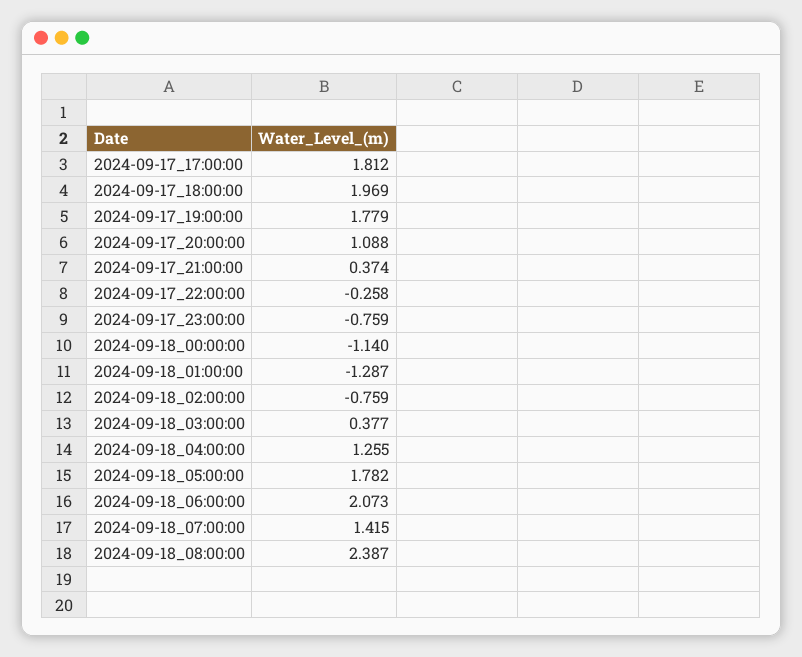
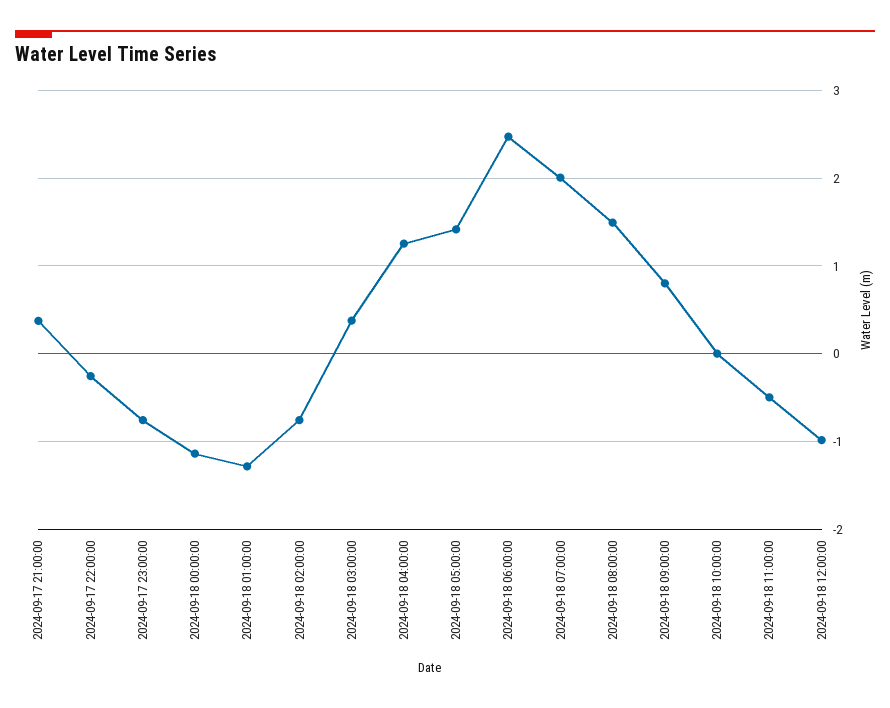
2024-09-17_17:00:00: 1.812 -> none
2024-09-17_18:00:00: 1.969 -> none
2024-09-17_19:00:00: 1.779 -> none
2024-09-17_20:00:00: 1.088 -> none
2024-09-18_05:00:00: 1.782 -> 1.4
2024-09-18_06:00:00: 2.073 -> 2.5
2024-09-18_07:00:00: 1.415 -> 2
2024-09-18_08:00:00: 2.387 -> 1.5
2024-09-18 09:00:00: none -> 0.8
2024-09-18 10:00:00: none -> 0
2024-09-18 11:00:00: none -> -0.5
2024-09-18 12:00:00: none -> -1

